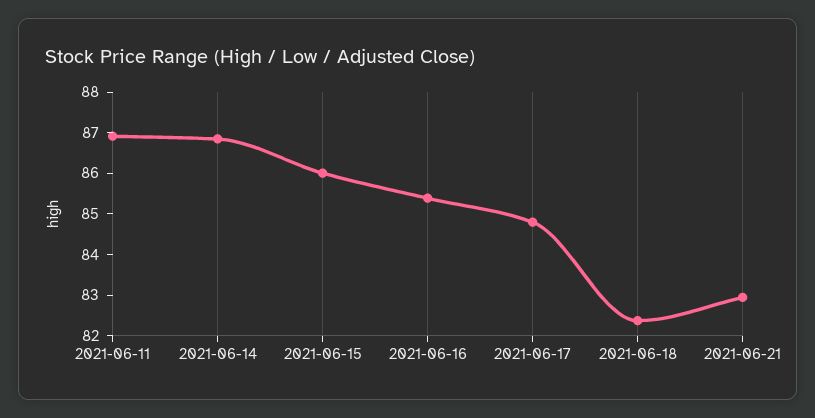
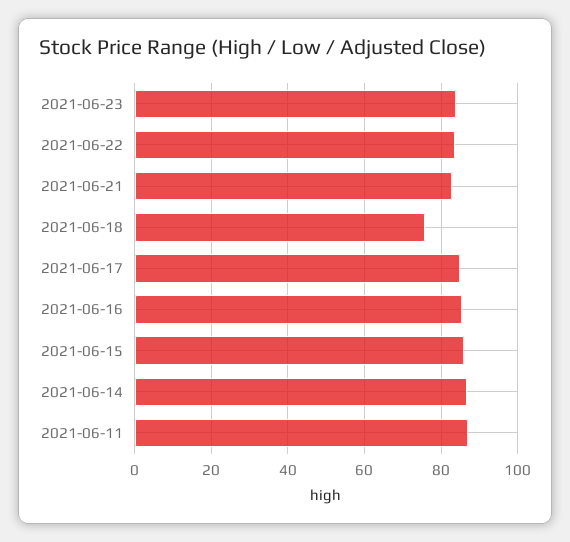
2021-06-18: 82.4 -> 76
2021-06-23: none -> 84
2021-06-22: none -> 84

